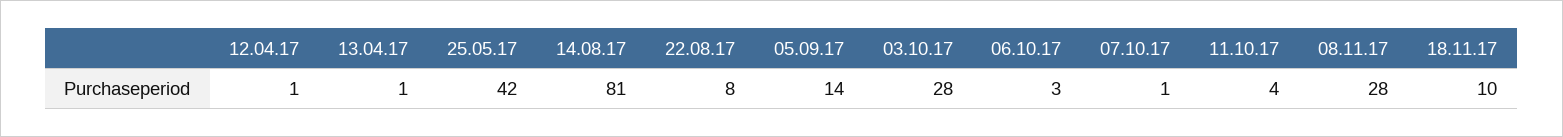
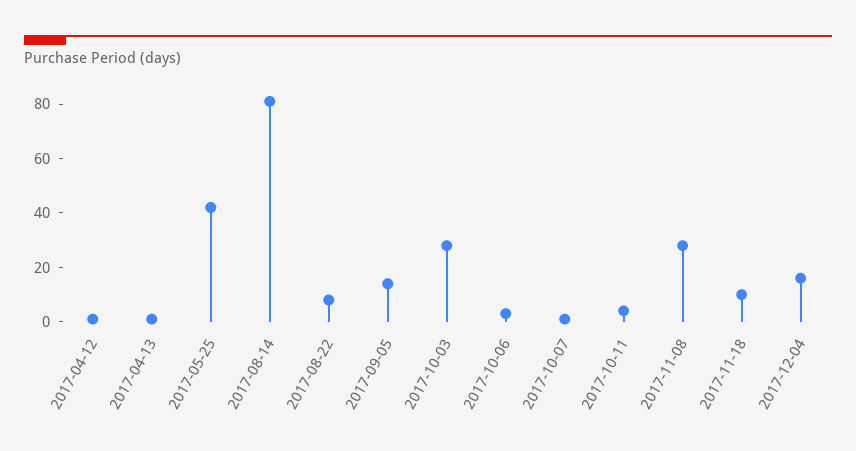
2017-12-04: none -> 15

